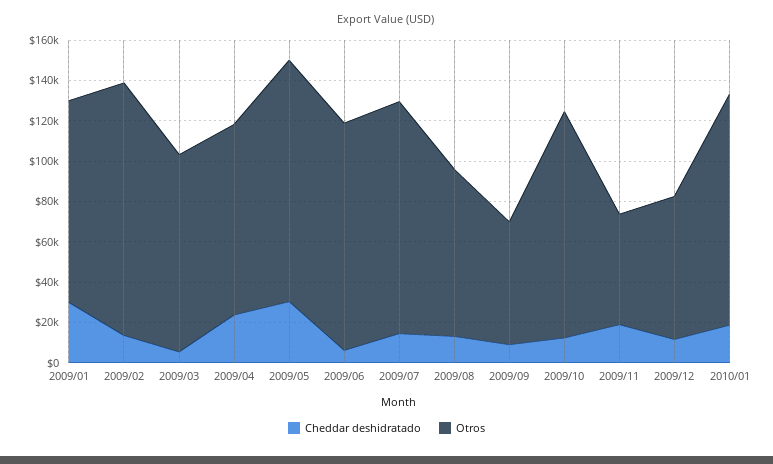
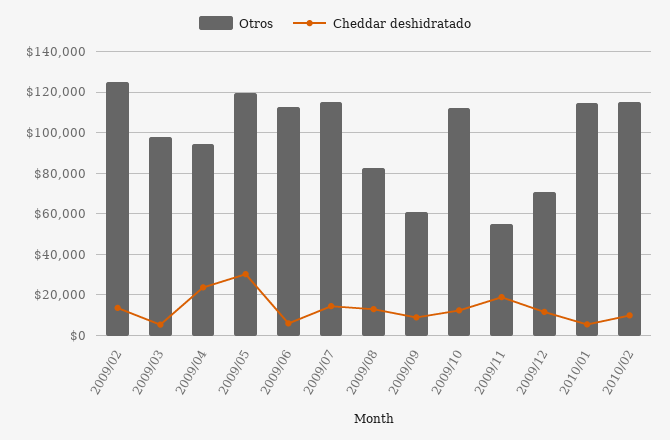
Cheddar deshidratado, 2009/01: 30000 -> none
Otros, 2009/01: 100000 -> none
Cheddar deshidratado, 2010/01: 20000 -> 5000
Otros, 2010/02: none -> 115000
Cheddar deshidratado, 2010/02: none -> 10000

